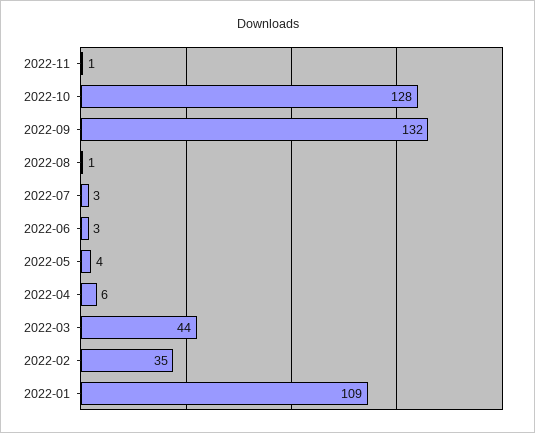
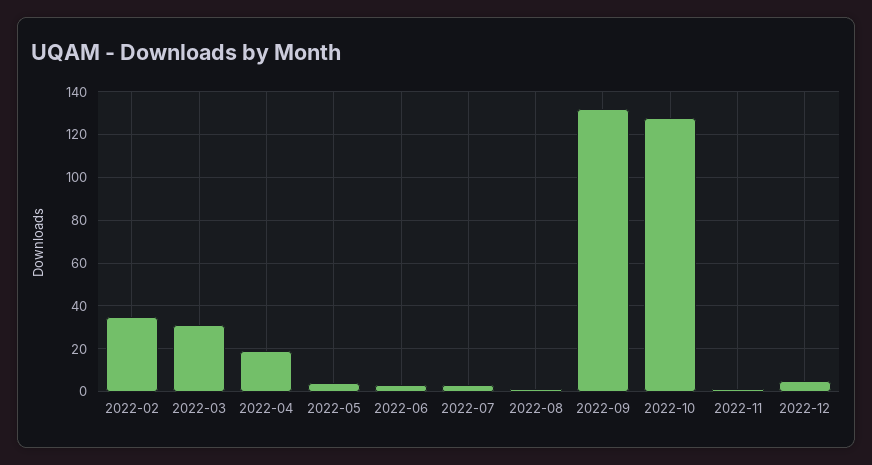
2022-04: 6 -> 20
2022-03: 44 -> 30
2022-01: 109 -> none
2022-12: none -> 5

